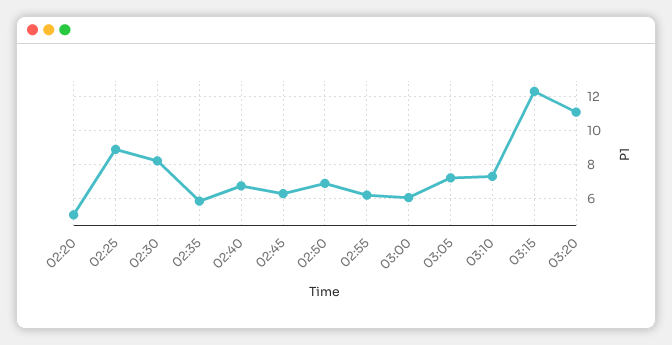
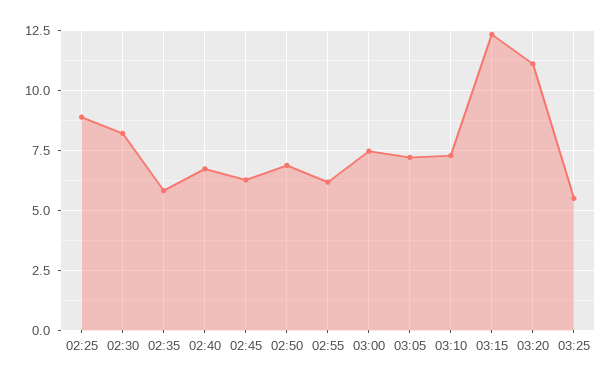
02:20: 5 -> none
03:00: 6 -> 7.5
03:25: none -> 5.5

